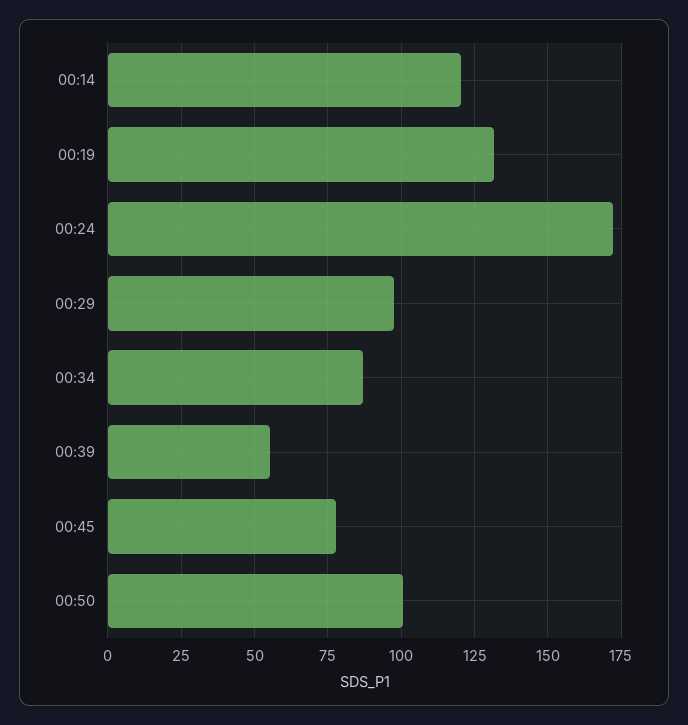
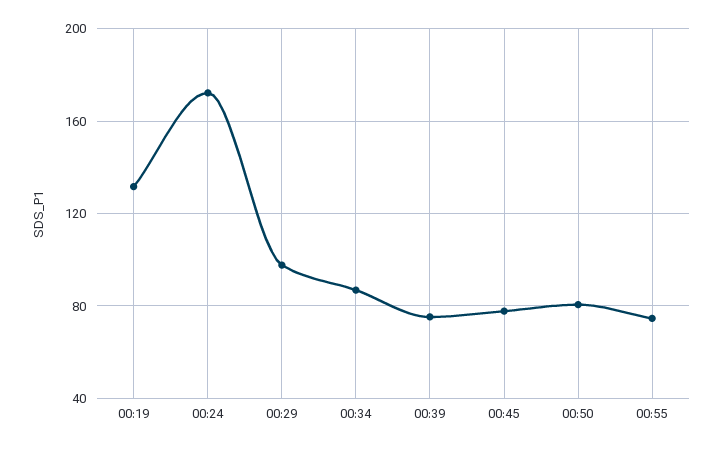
00:14: 120 -> none
00:39: 55 -> 75
00:50: 100 -> 80
00:55: none -> 75

